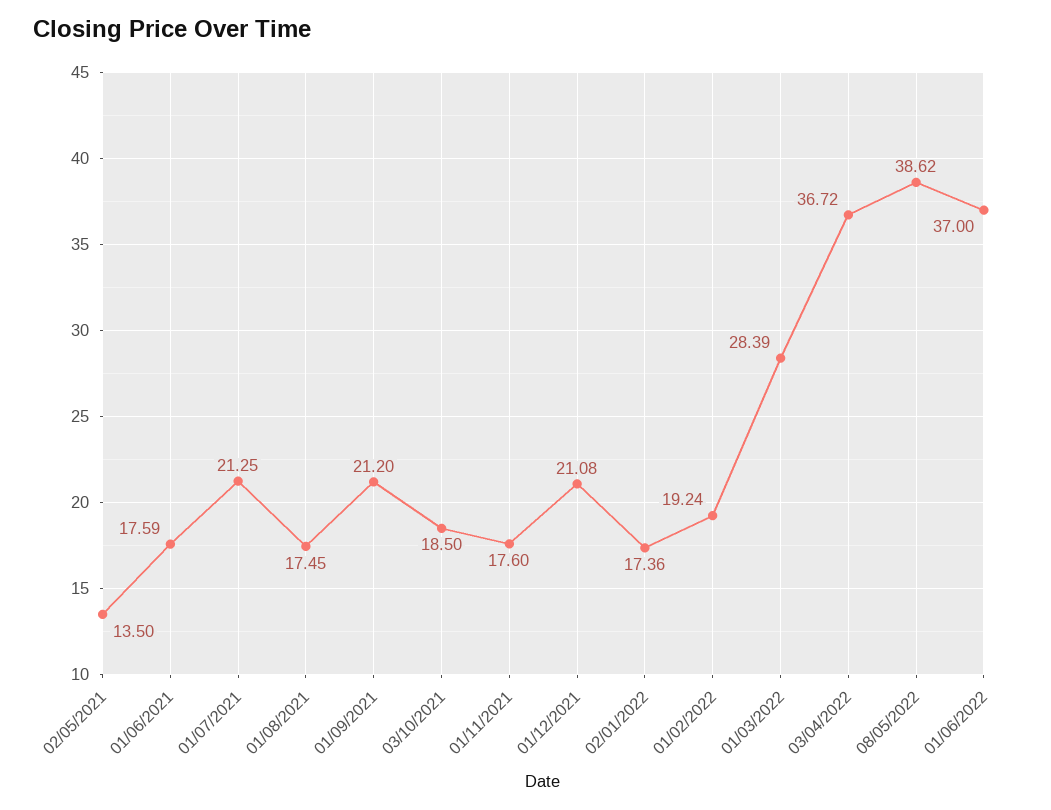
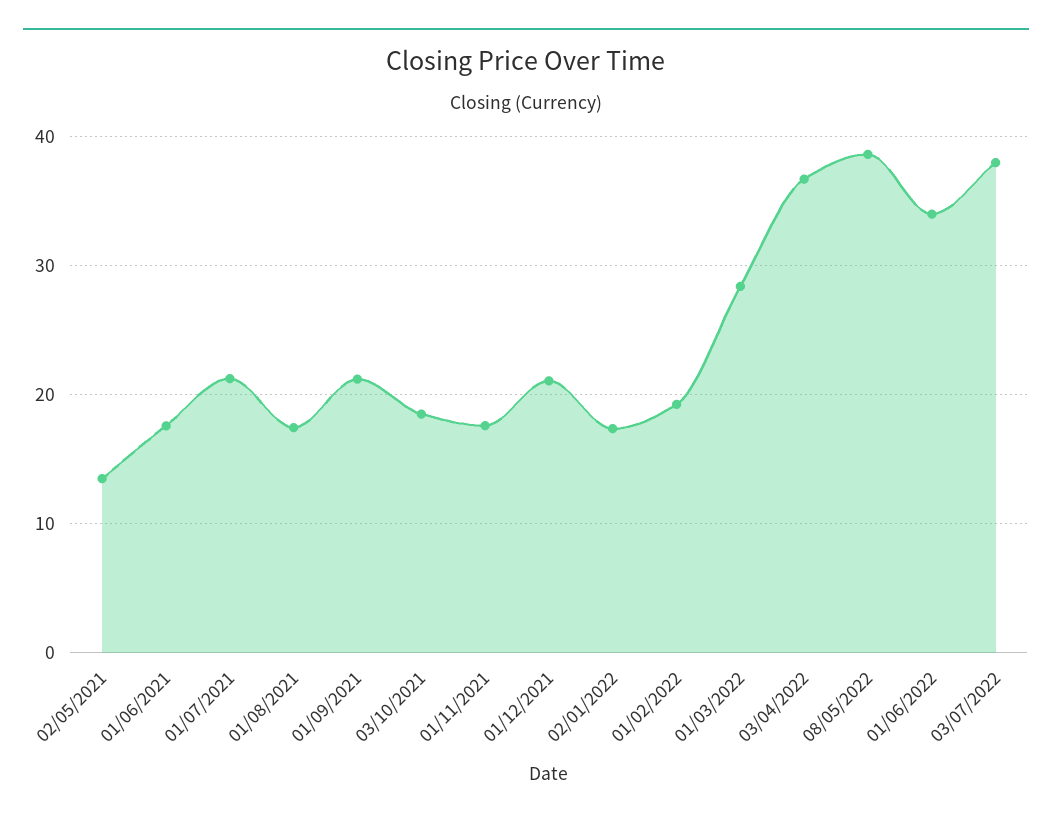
01/06/2022: 37 -> 34
03/07/2022: none -> 38

